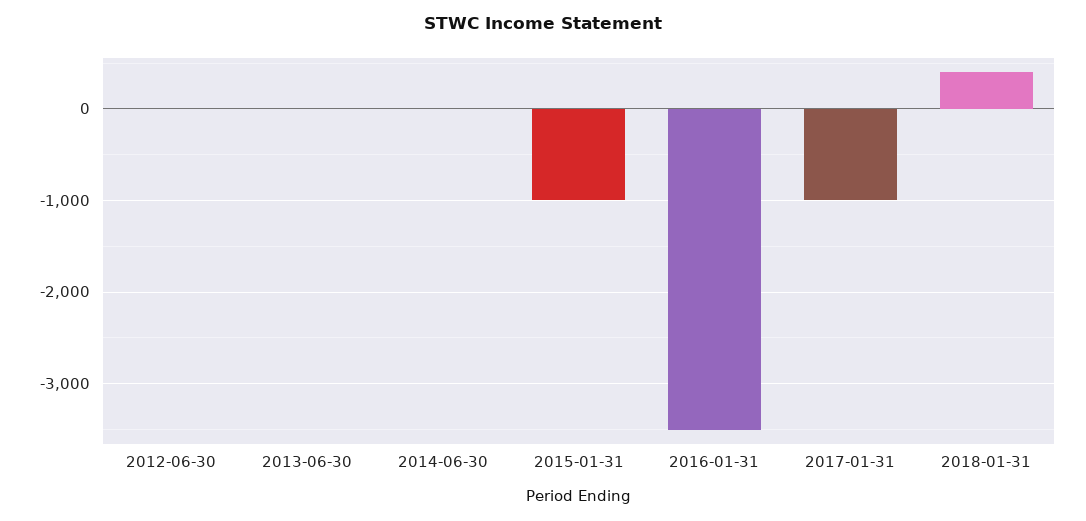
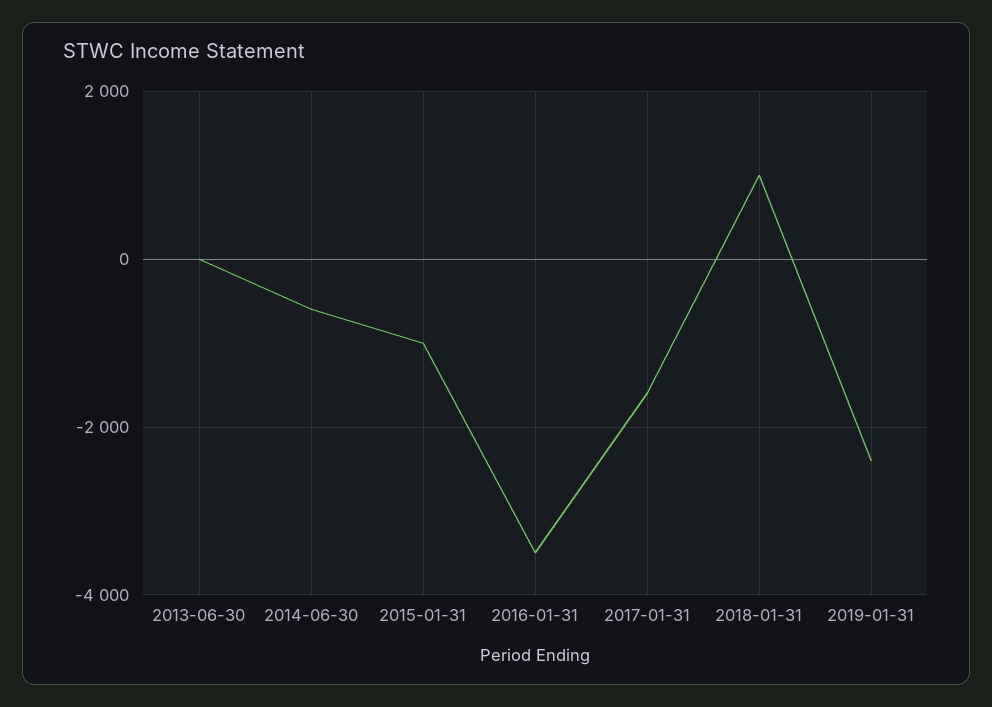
2012-06-30: 0 -> none
2014-06-30: 0 -> -600
2017-01-31: -1000 -> -1600
2018-01-31: 400 -> 1000
2019-01-31: none -> -2400

